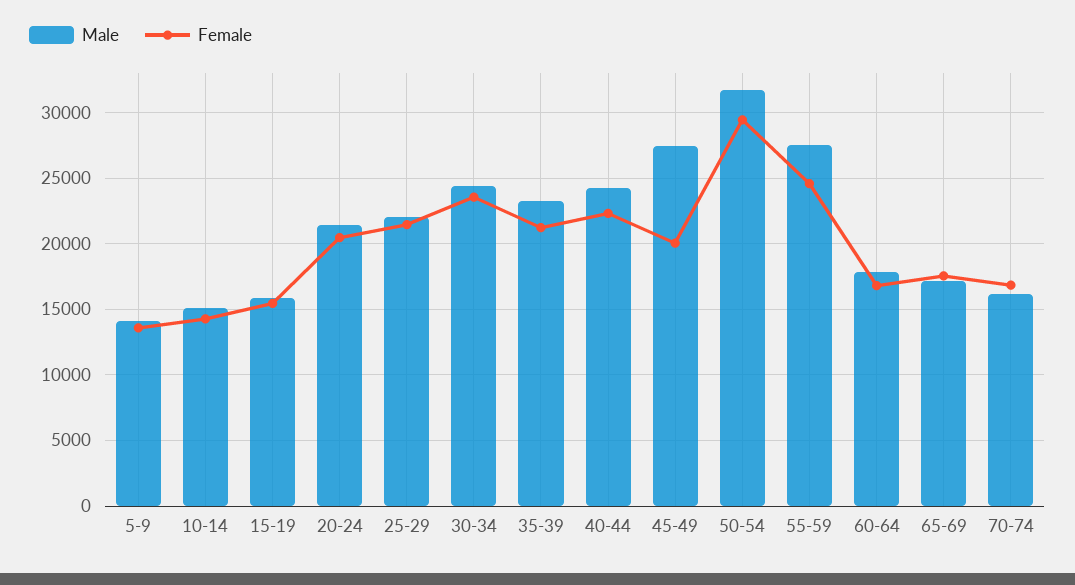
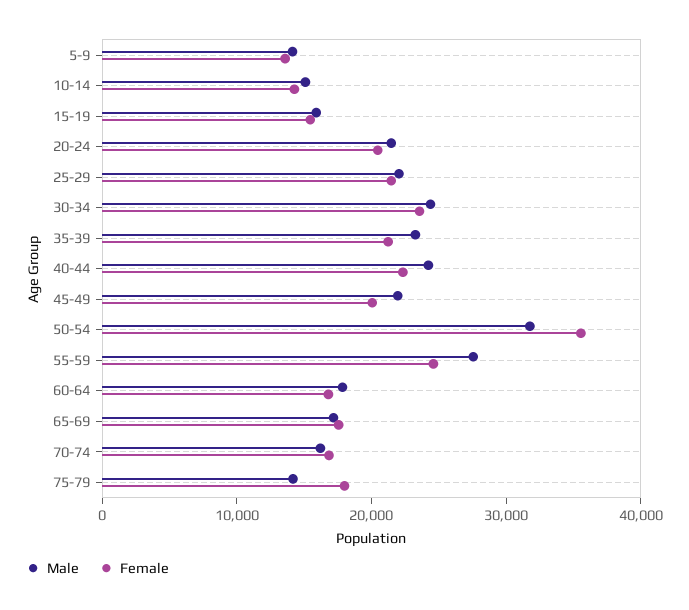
Male, 45-49: 27500 -> 22000
Female, 50-54: 29500 -> 36000
Male, 75-79: none -> 14000
Female, 75-79: none -> 18000

